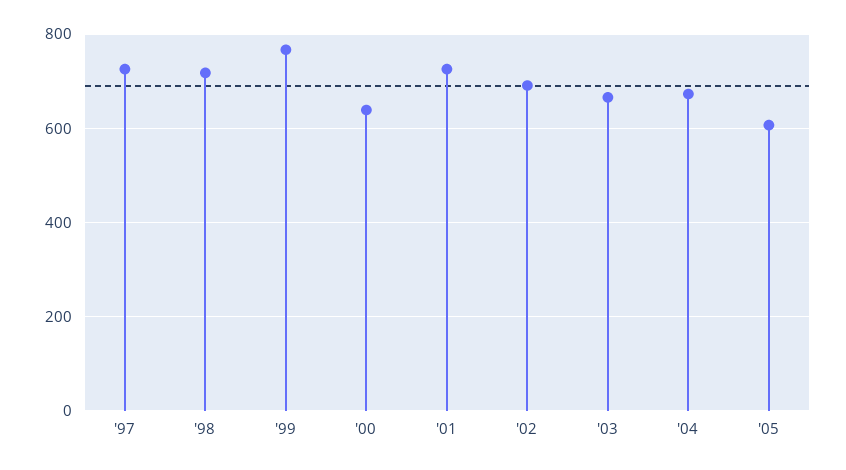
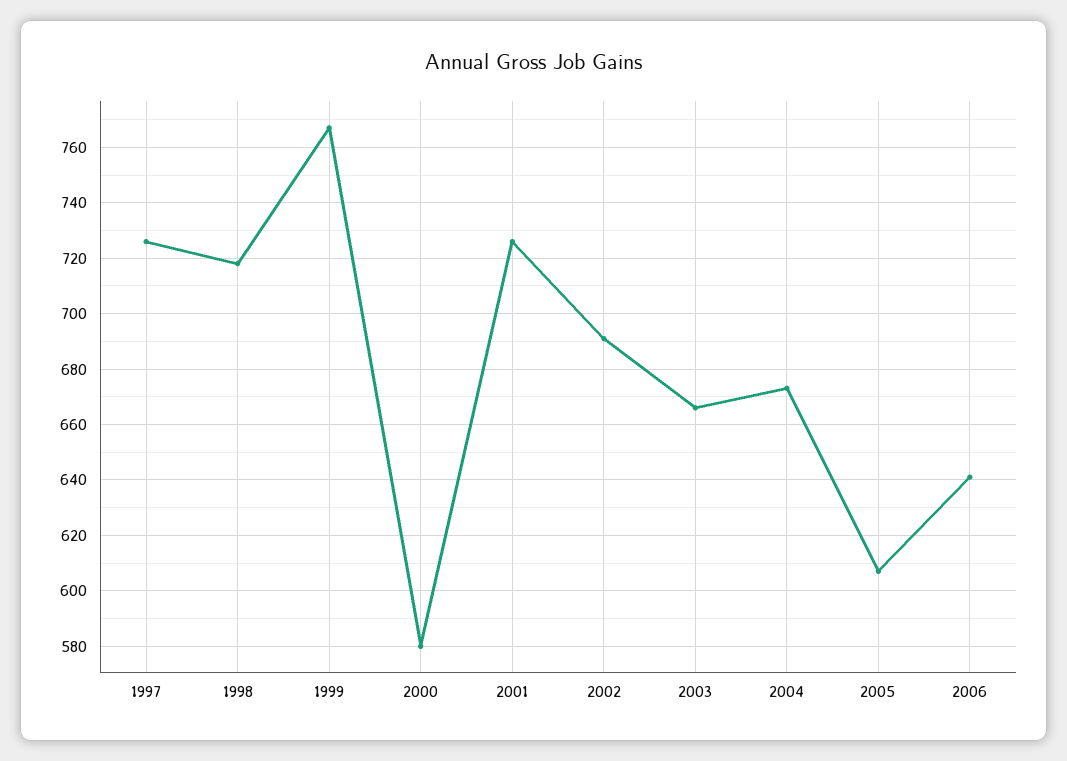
'00: 640 -> 580
2006: none -> 640

